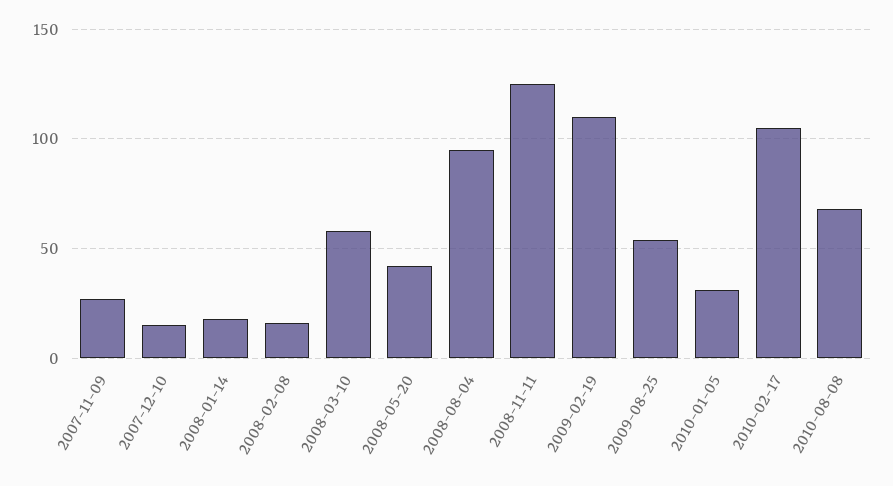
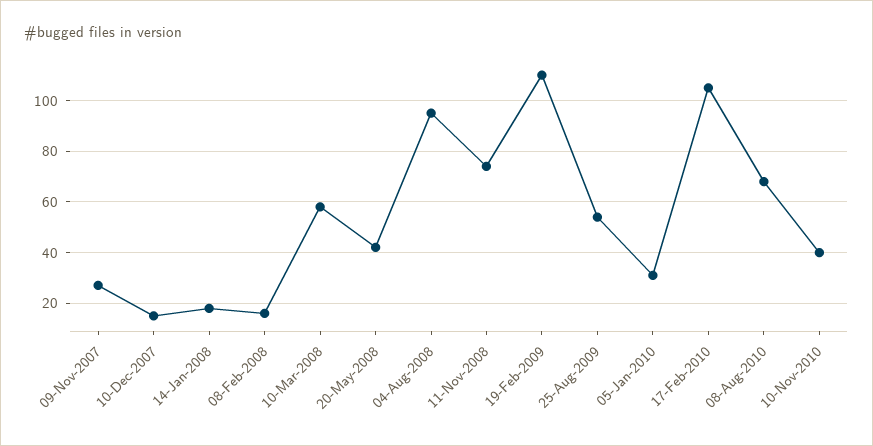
2008-11-11: 125 -> 75
10-Nov-2010: none -> 40

